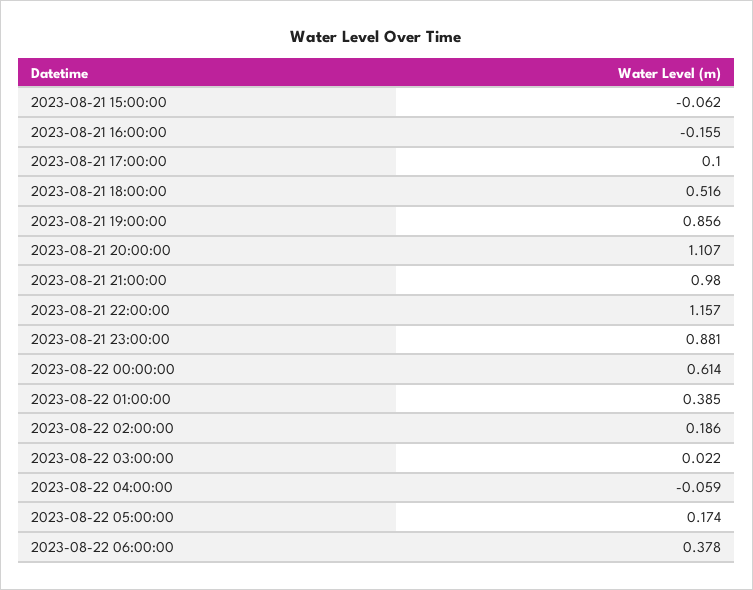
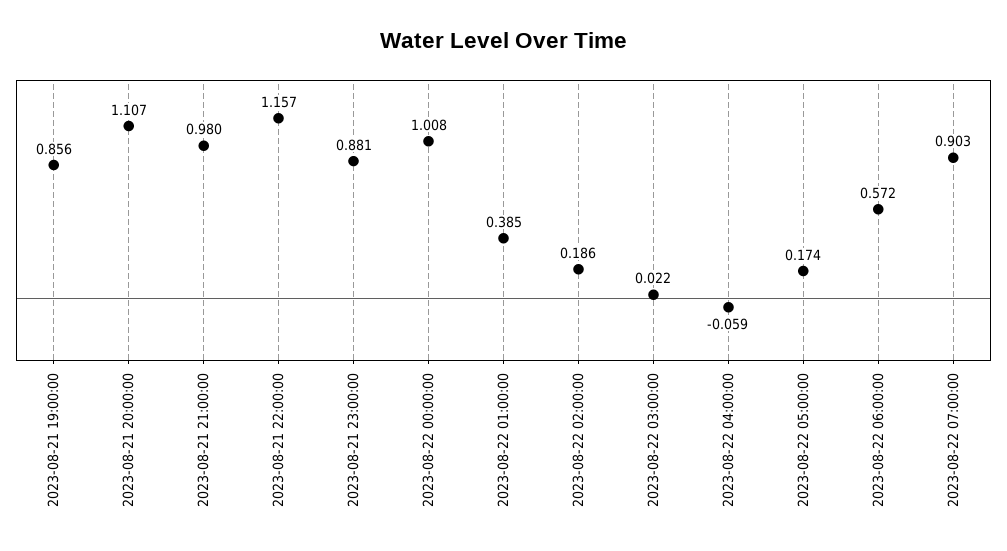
2023-08-21 15:00:00: -0.062 -> none
2023-08-21 16:00:00: -0.155 -> none
2023-08-21 17:00:00: 0.1 -> none
2023-08-21 18:00:00: 0.516 -> none
2023-08-22 00:00:00: 0.614 -> 1.008
2023-08-22 06:00:00: 0.378 -> 0.572
2023-08-22 07:00:00: none -> 0.903

